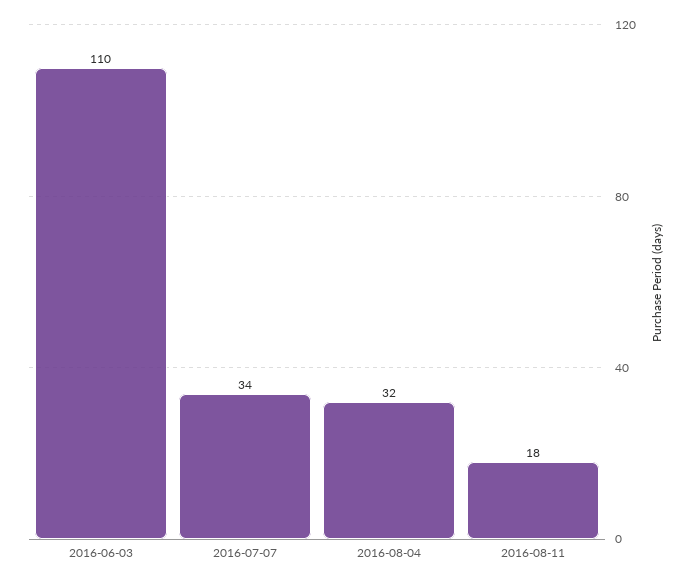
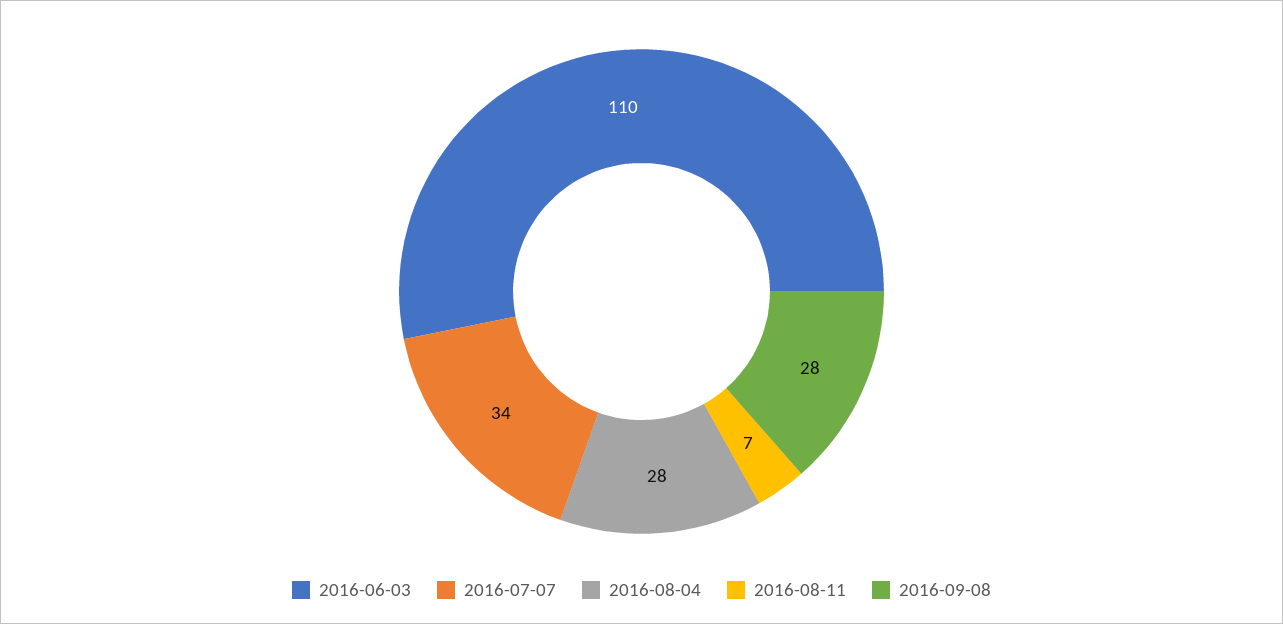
2016-08-04: 32 -> 28
2016-08-11: 18 -> 7
2016-09-08: none -> 28

